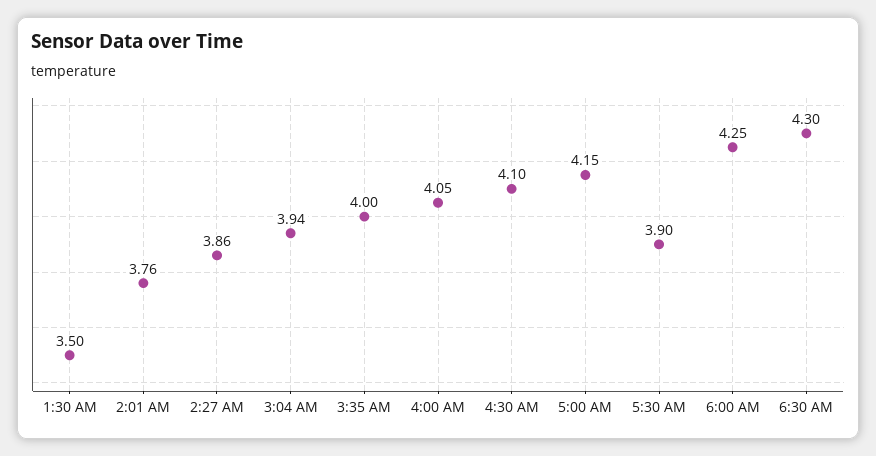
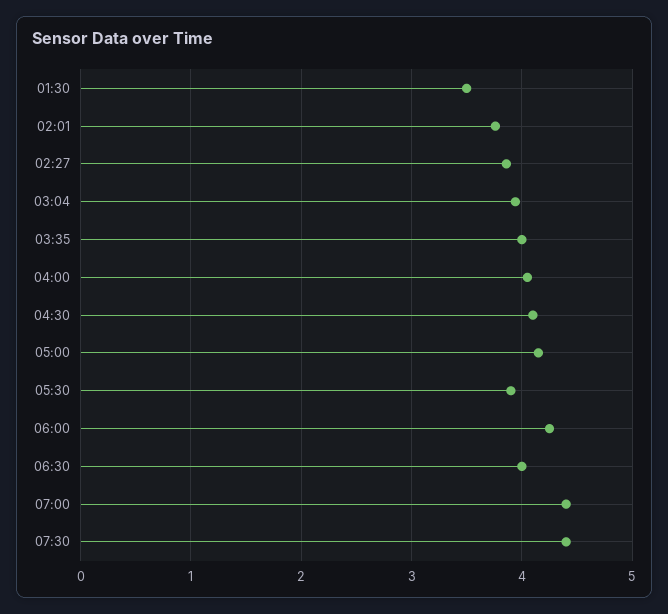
6:30 AM: 4.3 -> 4
07:00: none -> 4.4
07:30: none -> 4.4

